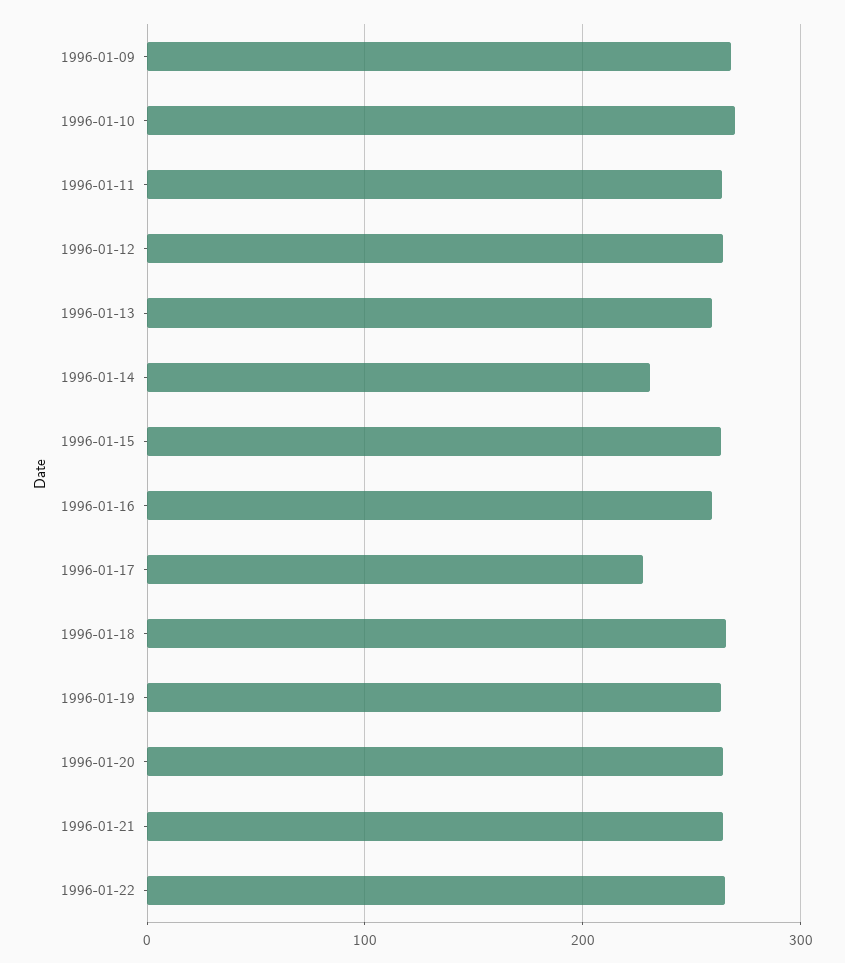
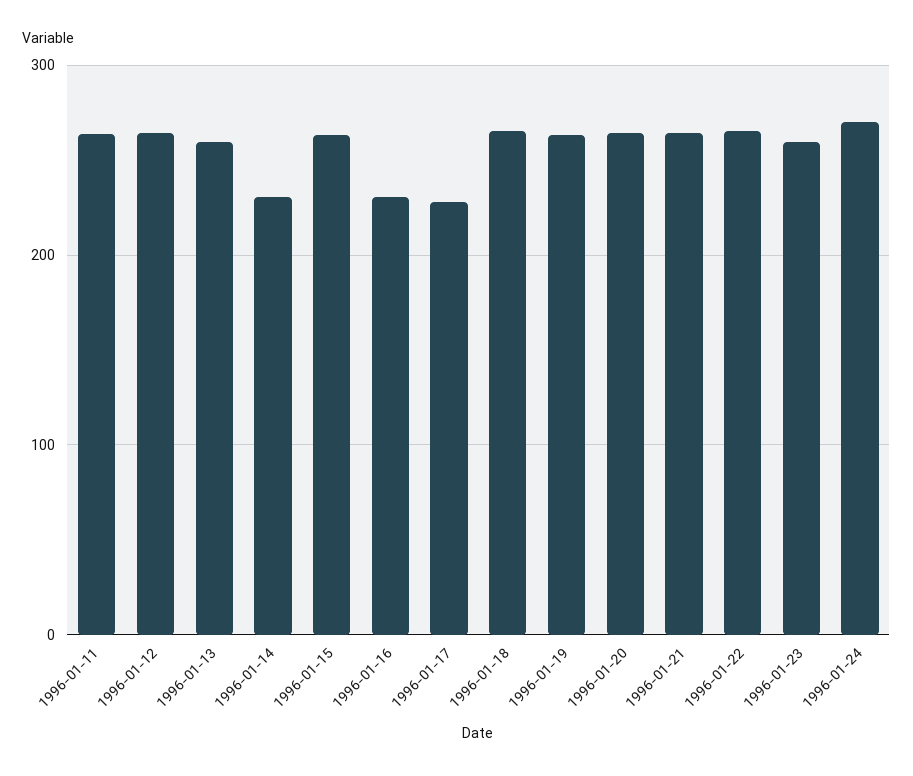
1996-01-09: 270 -> none
1996-01-10: 270 -> none
1996-01-16: 260 -> 230
1996-01-23: none -> 260
1996-01-24: none -> 270

